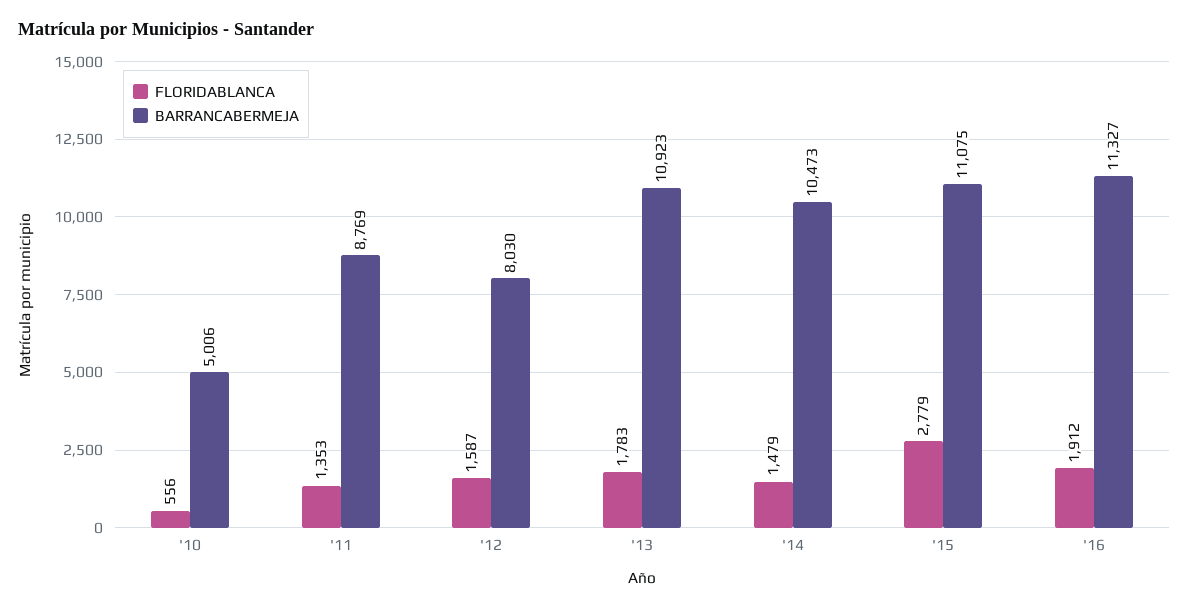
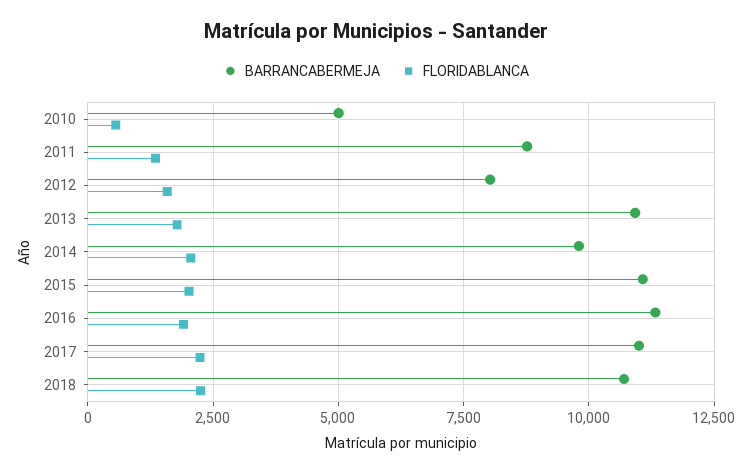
FLORIDABLANCA, '14: 1479 -> 2000
BARRANCABERMEJA, '14: 10473 -> 9750
FLORIDABLANCA, '15: 2779 -> 2000
BARRANCABERMEJA, 2017: none -> 11000
FLORIDABLANCA, 2017: none -> 2250
BARRANCABERMEJA, 2018: none -> 10750
FLORIDABLANCA, 2018: none -> 2250

